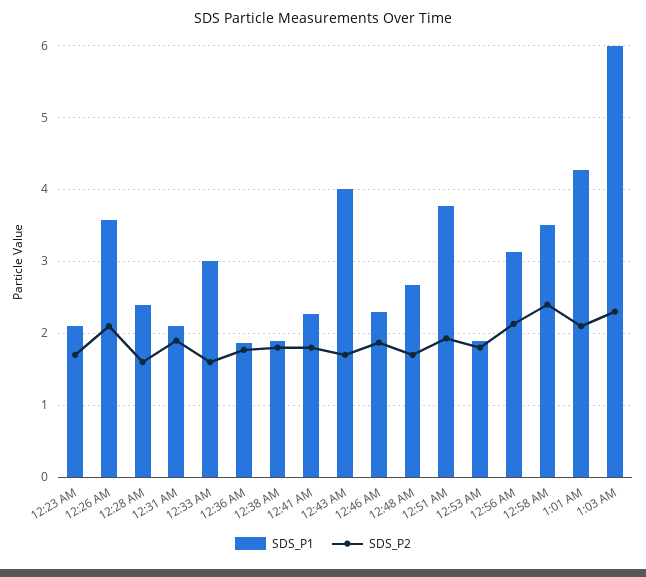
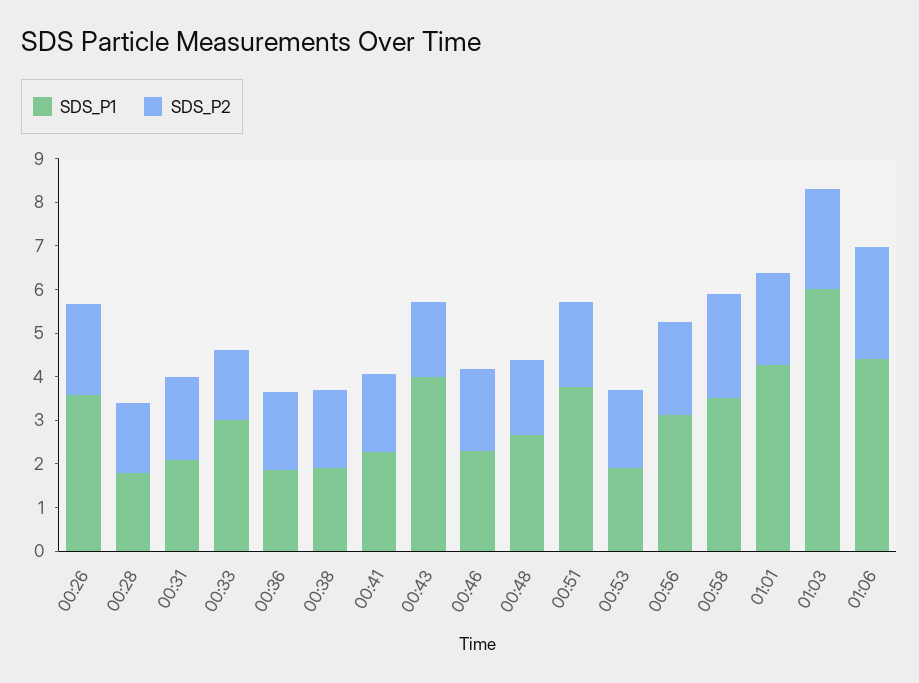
SDS_P1, 12:23 AM: 2.1 -> none
SDS_P2, 12:23 AM: 1.7 -> none
SDS_P1, 12:28 AM: 2.4 -> 1.8
SDS_P1, 01:06: none -> 4.4
SDS_P2, 01:06: none -> 2.6

